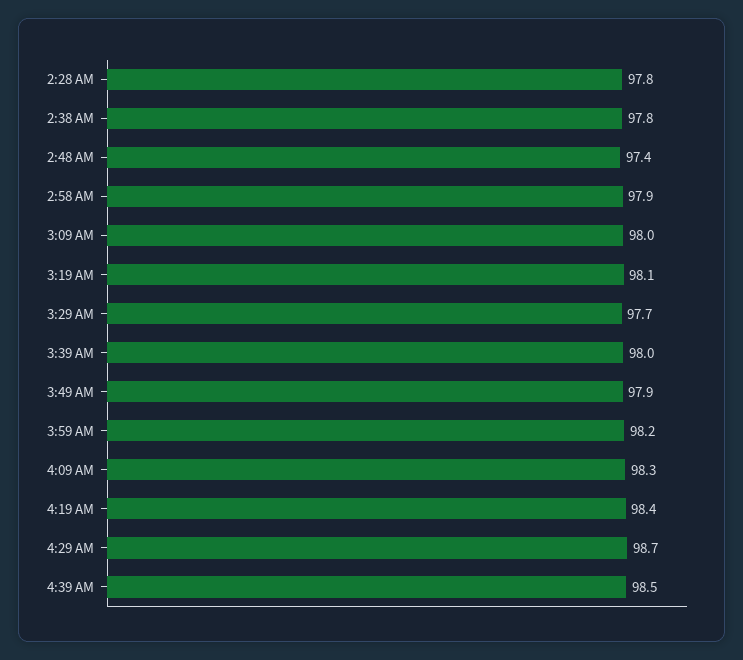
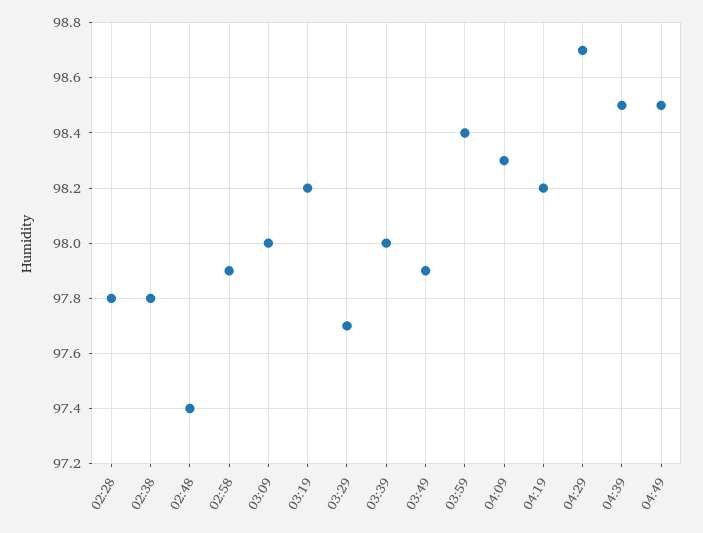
3:19 AM: 98.1 -> 98.2
3:59 AM: 98.2 -> 98.4
4:19 AM: 98.4 -> 98.2
04:49: none -> 98.5

